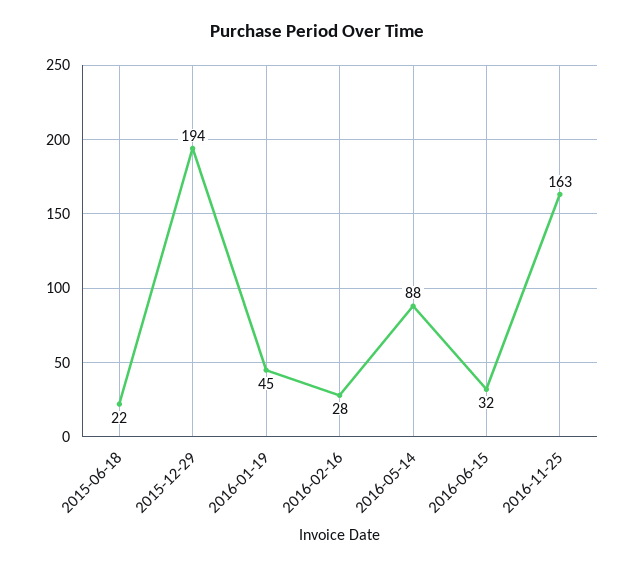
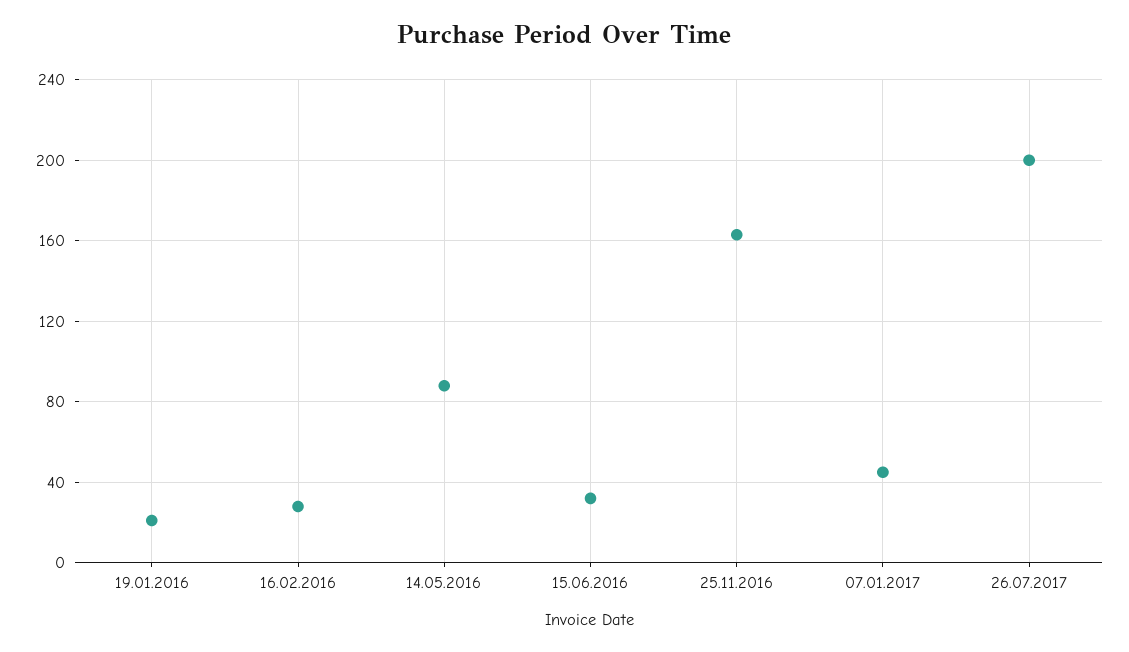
2015-06-18: 22 -> none
2015-12-29: 194 -> none
2016-01-19: 45 -> 20
07.01.2017: none -> 45
26.07.2017: none -> 200

